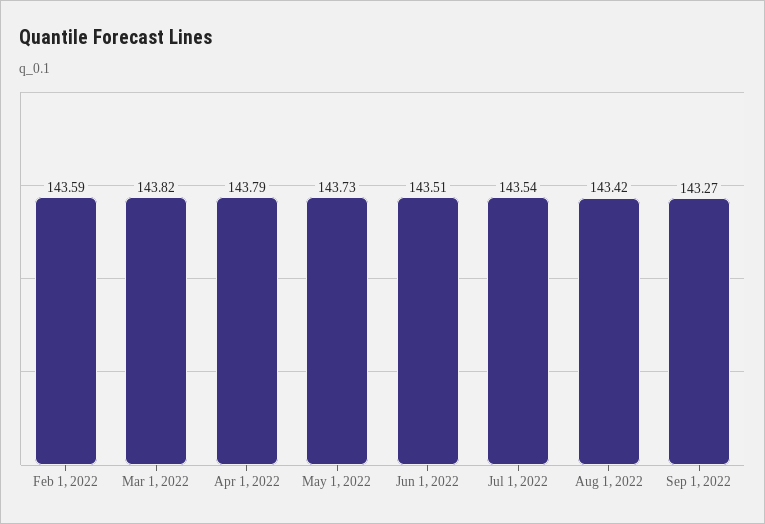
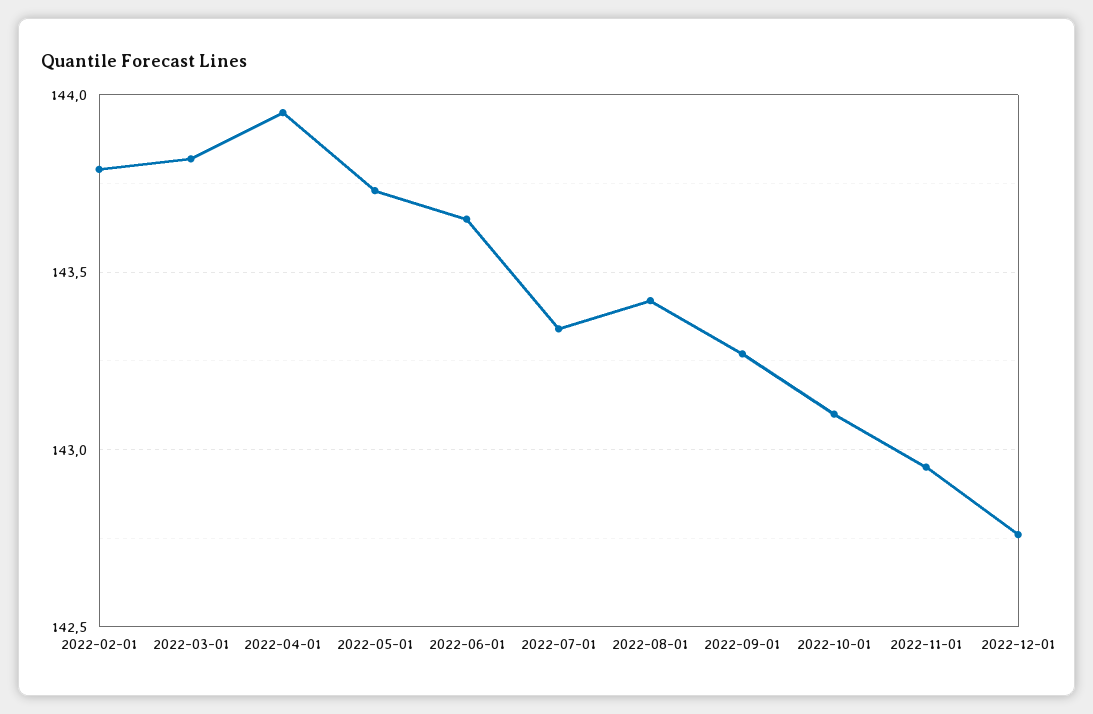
Feb 1, 2022: 143.59 -> 143.8
Apr 1, 2022: 143.79 -> 143.95
Jun 1, 2022: 143.51 -> 143.65
Jul 1, 2022: 143.54 -> 143.35
2022-10-01: none -> 143.1
2022-11-01: none -> 142.95
2022-12-01: none -> 142.75

